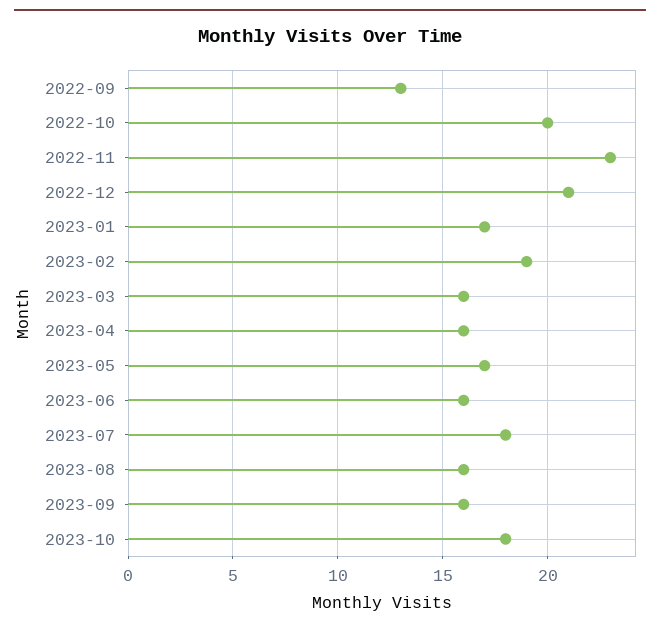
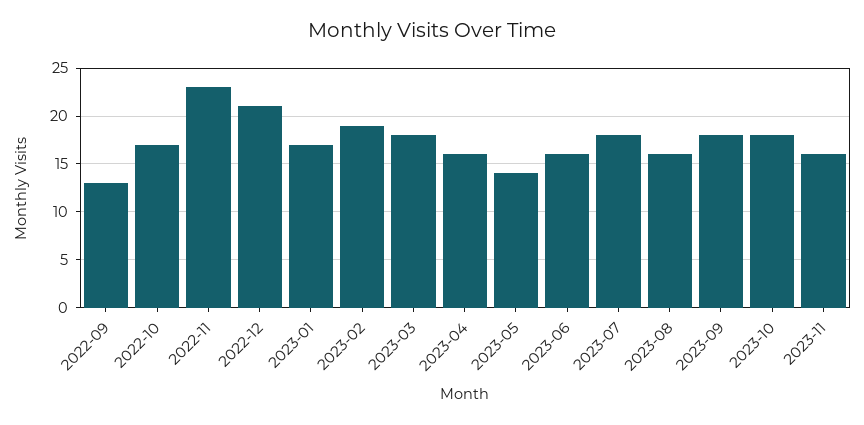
2022-10: 20 -> 17
2023-03: 16 -> 18
2023-05: 17 -> 14
2023-09: 16 -> 18
2023-11: none -> 16

